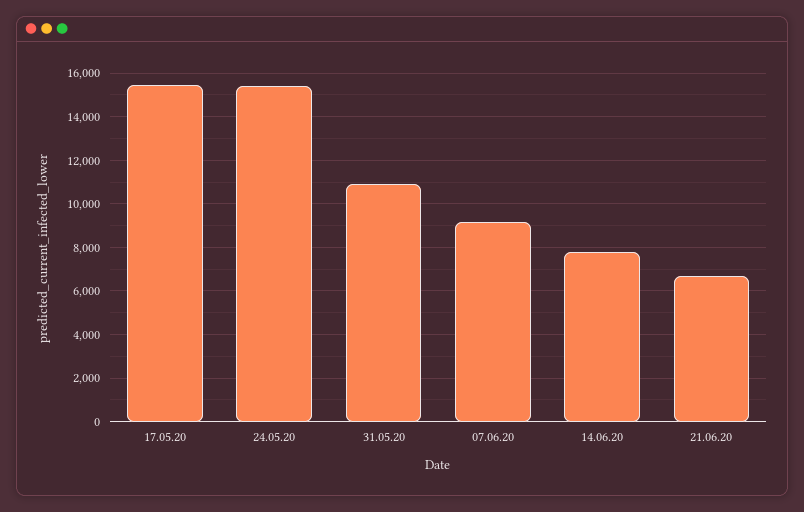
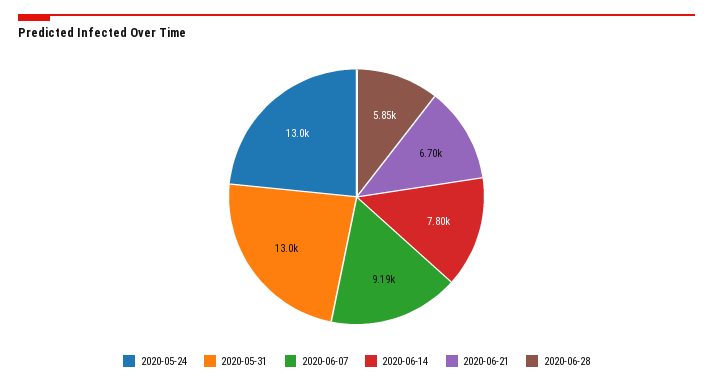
17.05.20: 15500 -> none
24.05.20: 15500 -> 13000
31.05.20: 11000 -> 13000
2020-06-28: none -> 5850

